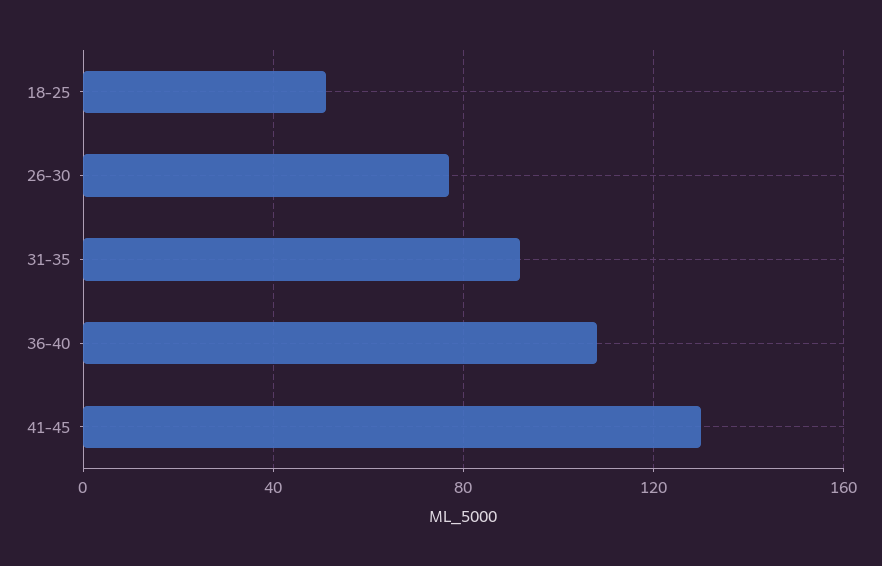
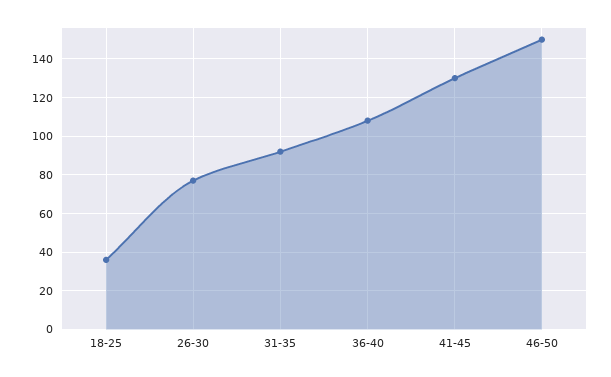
18-25: 50 -> 35
46-50: none -> 150

